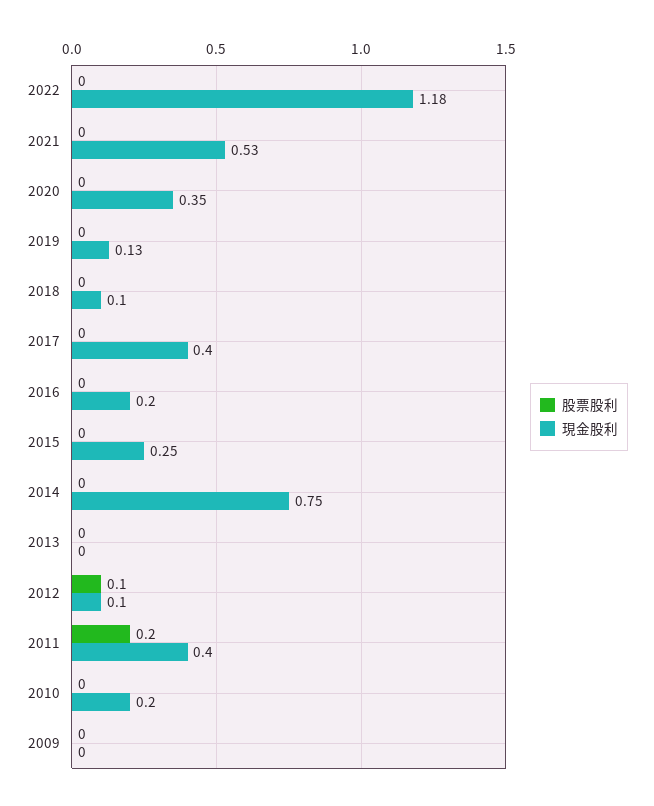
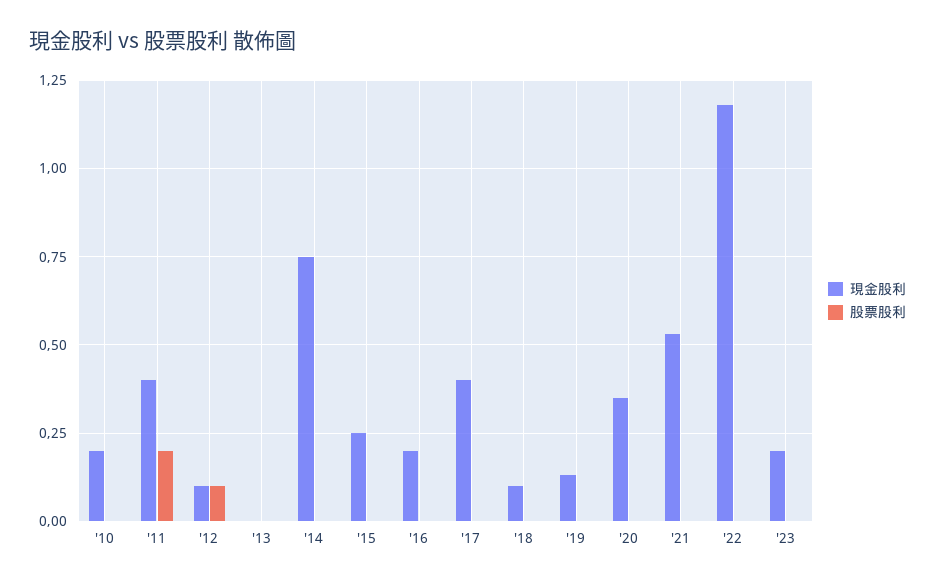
股票股利, 2009: 0 -> none
現金股利, 2009: 0 -> none
現金股利, '23: none -> 0.2
股票股利, '23: none -> 0

